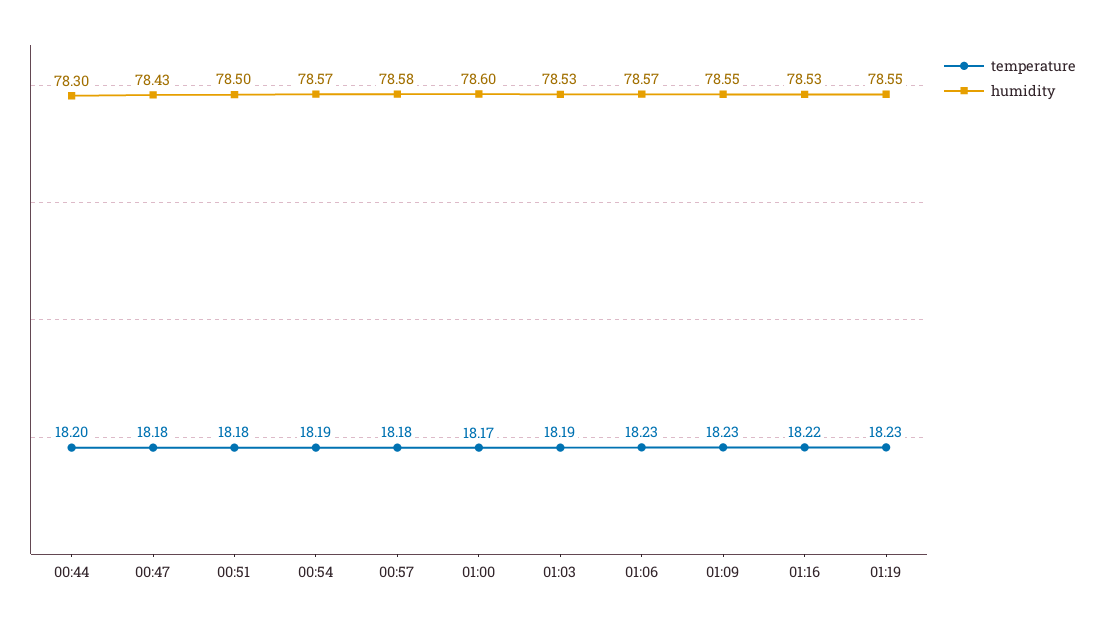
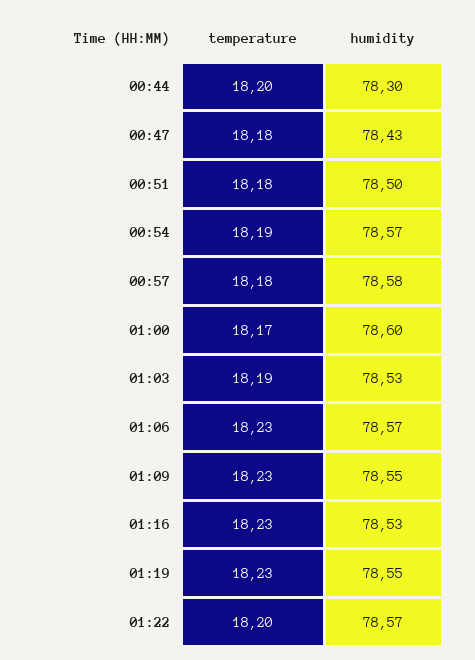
temperature, 01:16: 18.22 -> 18.23
temperature, 01:22: none -> 18.2
humidity, 01:22: none -> 78.57

